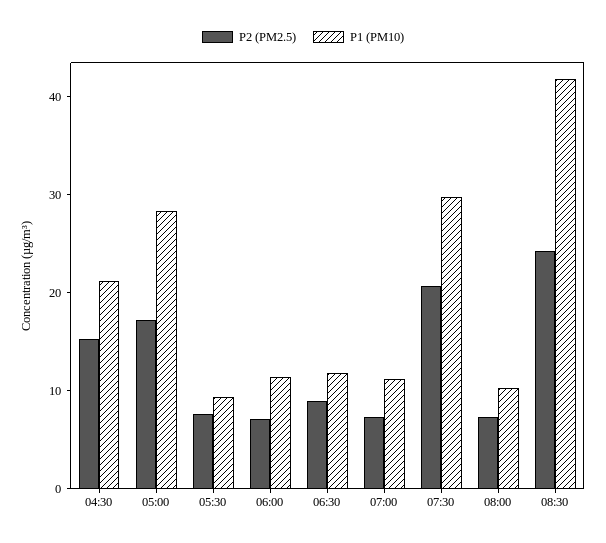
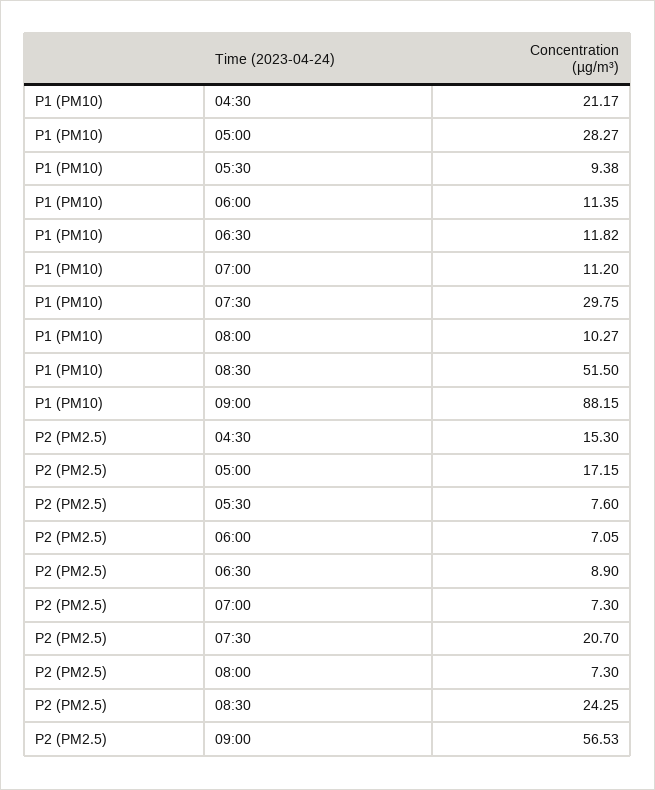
P1 (PM10), 08:30: 42 -> 51.5
P1 (PM10), 09:00: none -> 88.15
P2 (PM2.5), 09:00: none -> 56.53

